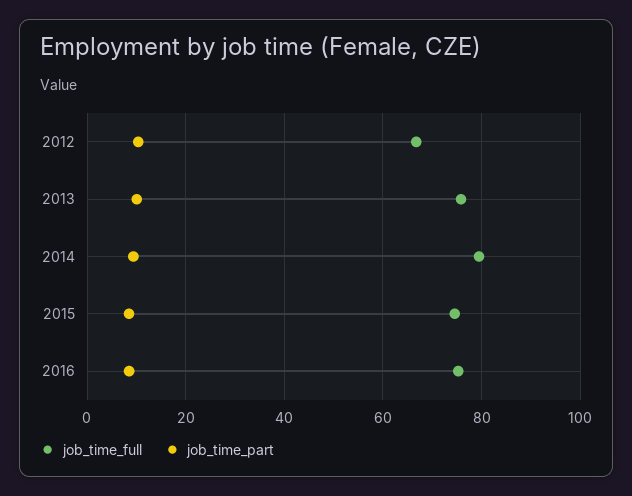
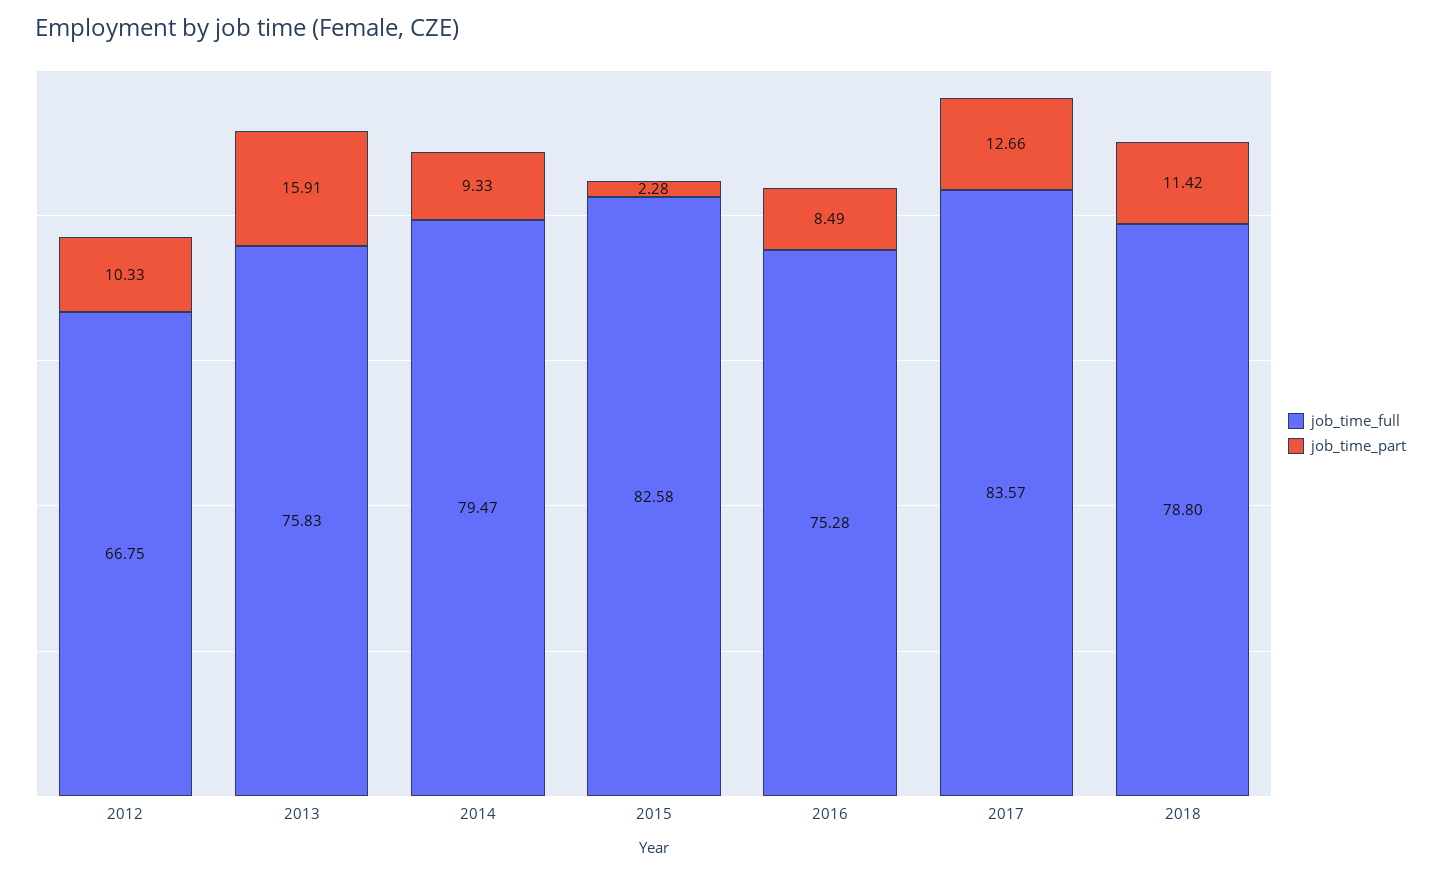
job_time_part, 2013: 10 -> 15.91
job_time_full, 2015: 74 -> 82.58
job_time_part, 2015: 8 -> 2.28
job_time_full, 2017: none -> 83.57
job_time_part, 2017: none -> 12.66
job_time_full, 2018: none -> 78.8
job_time_part, 2018: none -> 11.42

